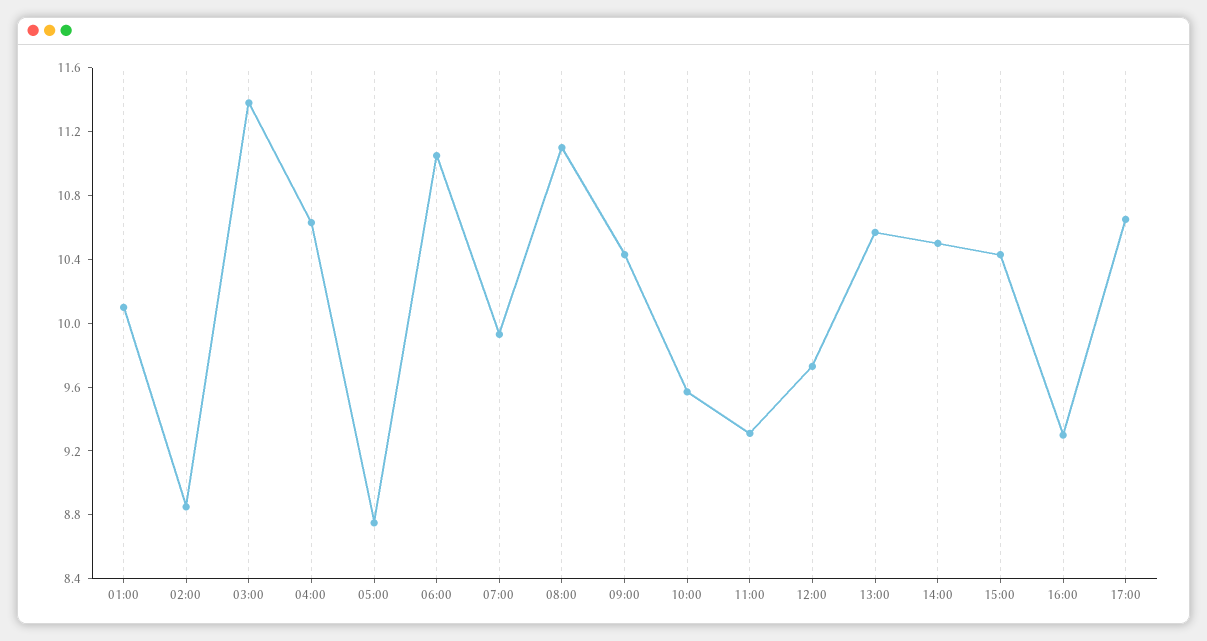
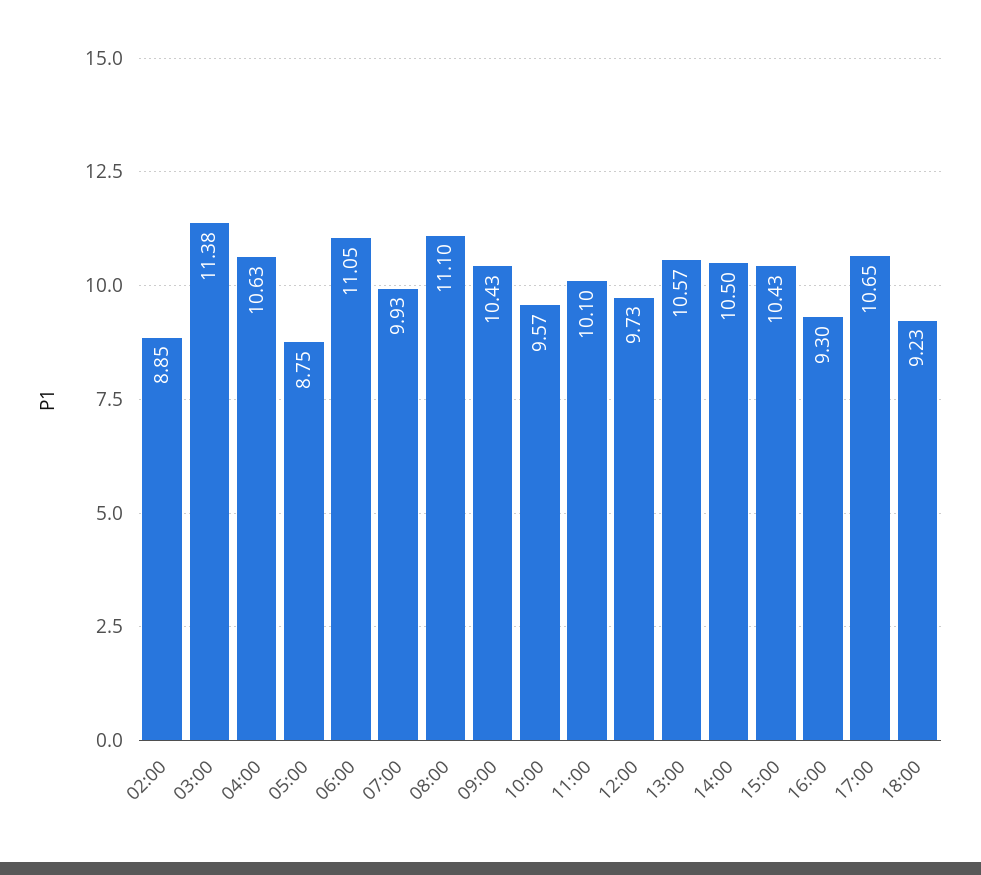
01:00: 10.1 -> none
11:00: 9.3 -> 10.1
18:00: none -> 9.23

